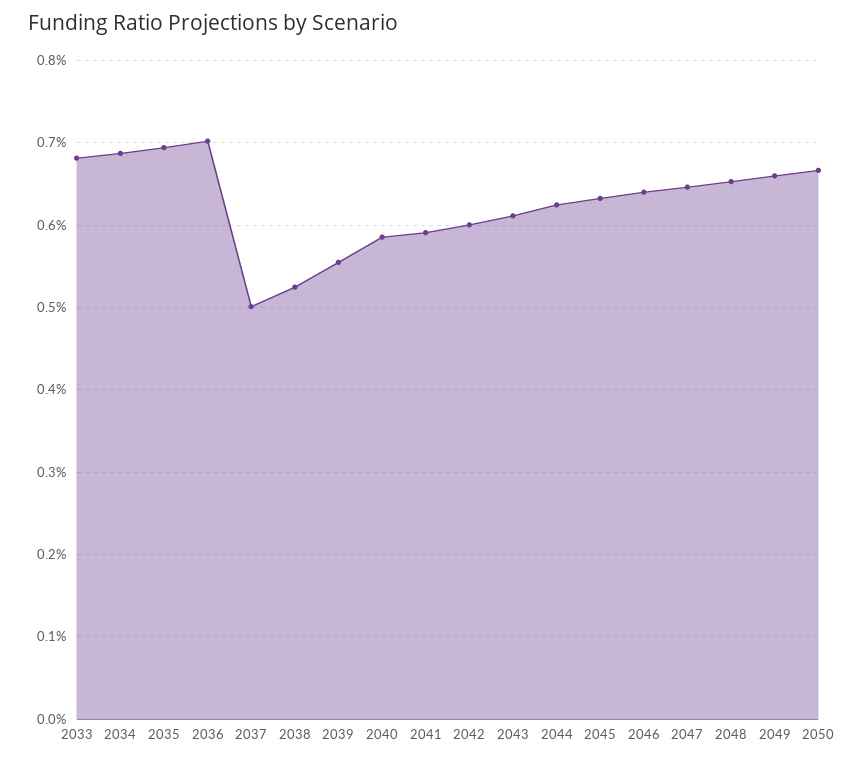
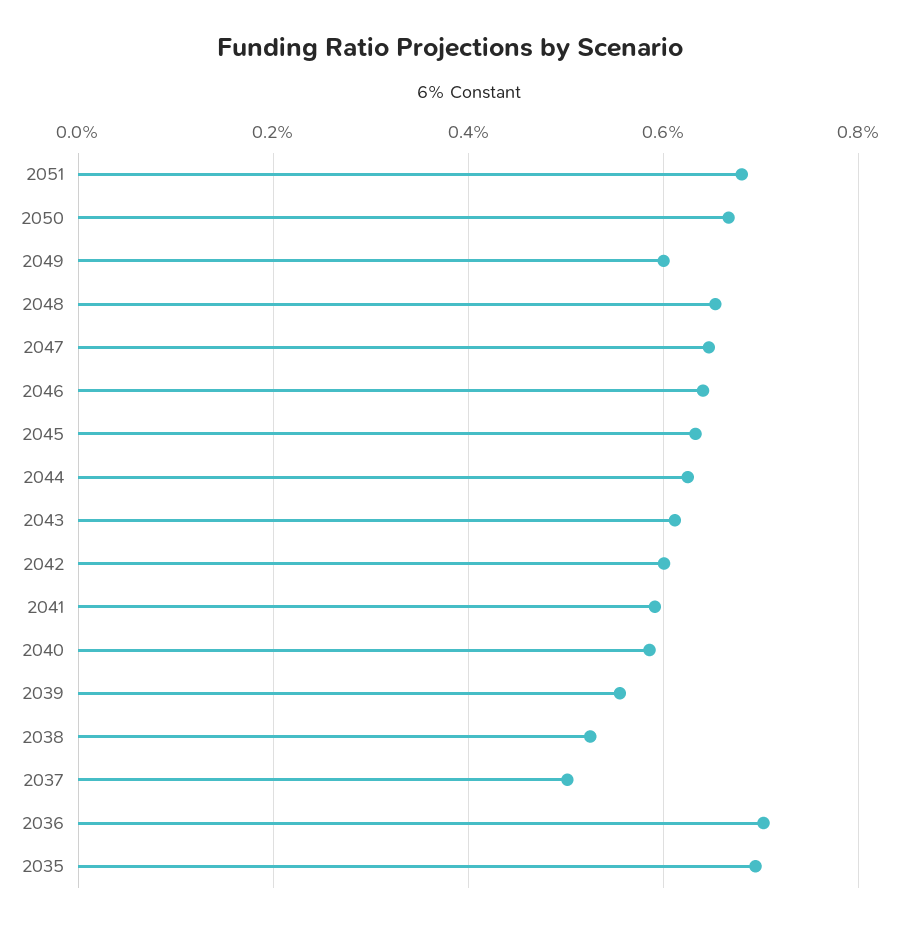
2033: 0.68 -> none
2034: 0.69 -> none
2049: 0.66 -> 0.6
2051: none -> 0.68

